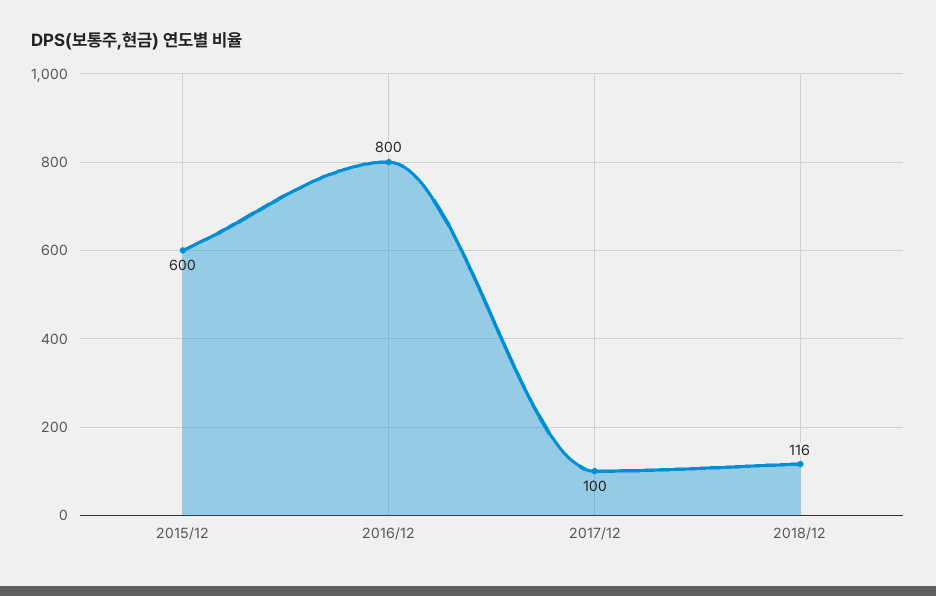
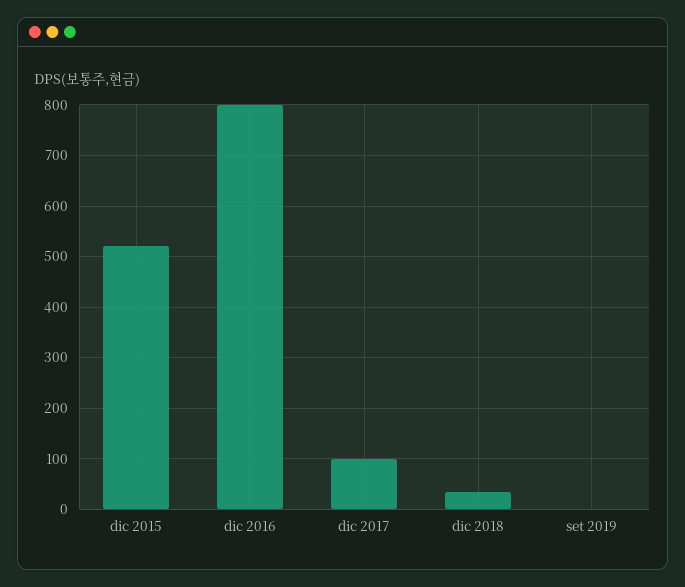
2015/12: 600 -> 520
2018/12: 116 -> 40
set 2019: none -> 0

